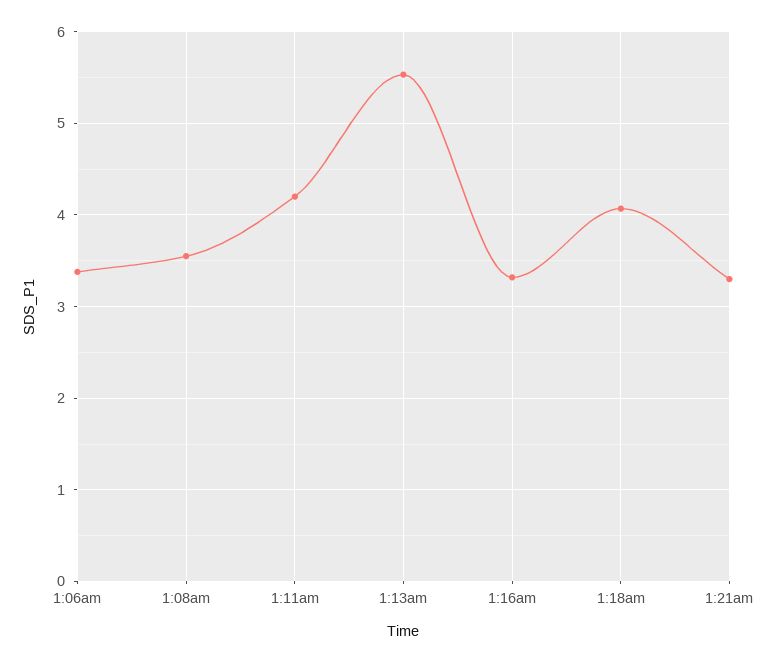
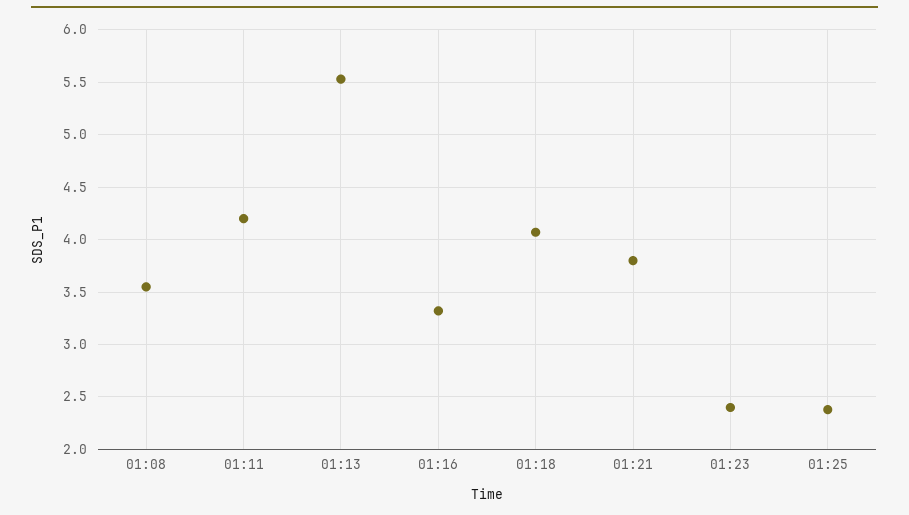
1:06am: 3.4 -> none
1:21am: 3.3 -> 3.8
01:23: none -> 2.4
01:25: none -> 2.4

